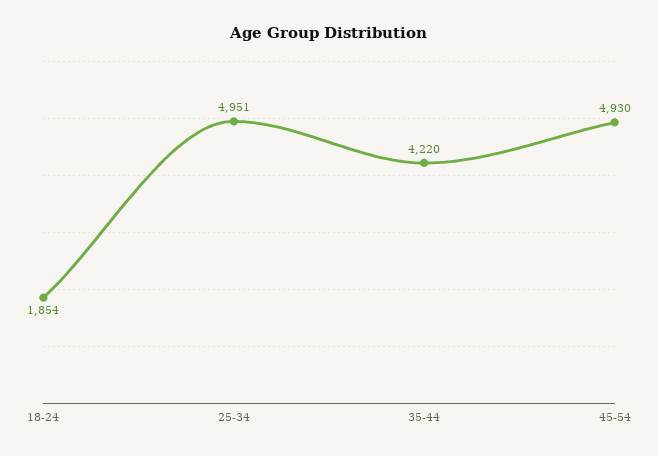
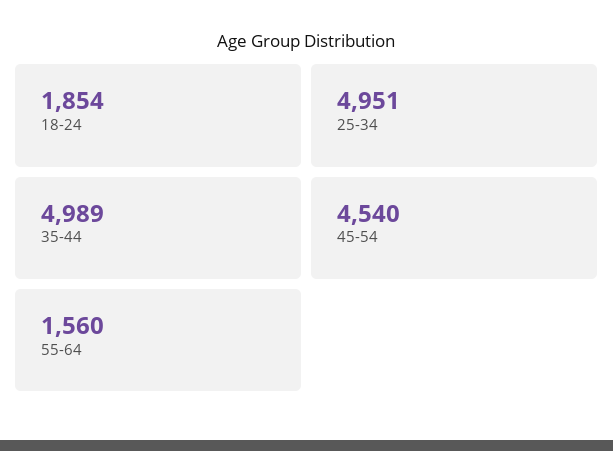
35-44: 4220 -> 4989
45-54: 4930 -> 4540
55-64: none -> 1560

